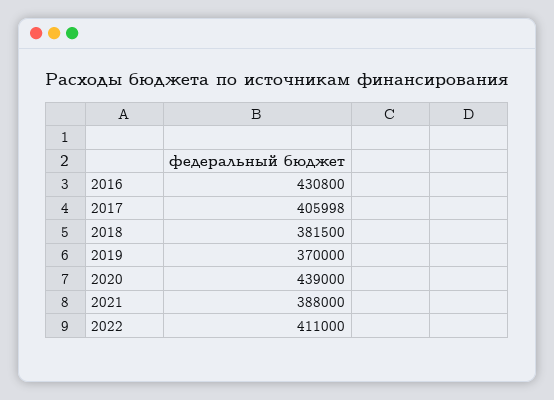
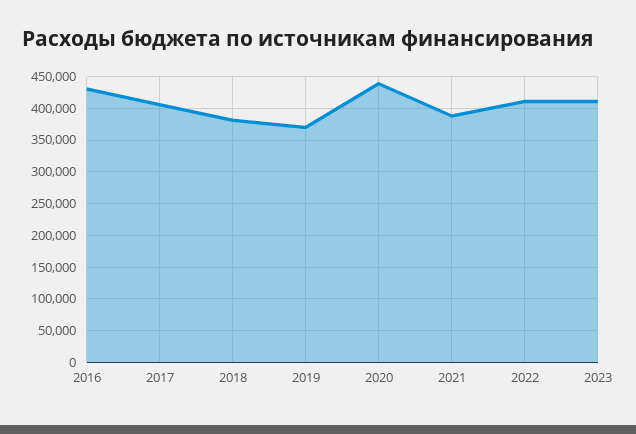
2023: none -> 410000

